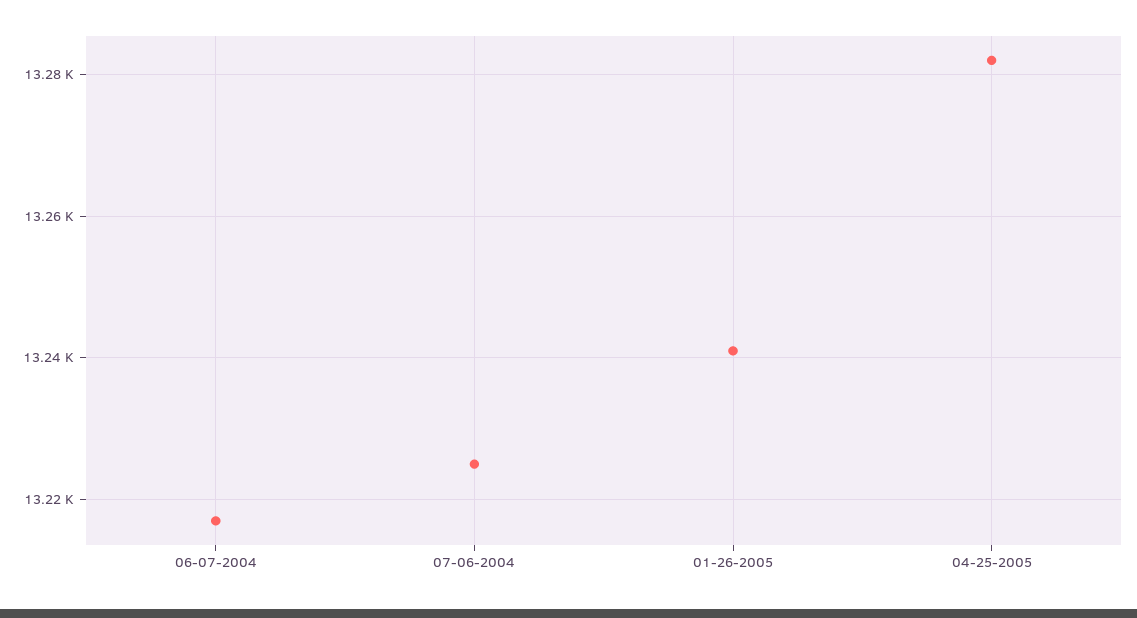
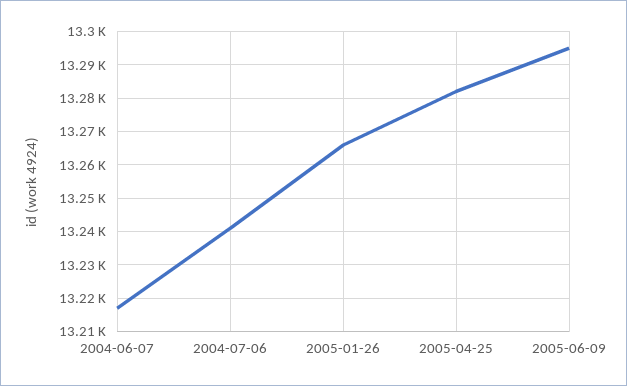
07-06-2004: 13225 -> 13240
01-26-2005: 13240 -> 13265
2005-06-09: none -> 13295

